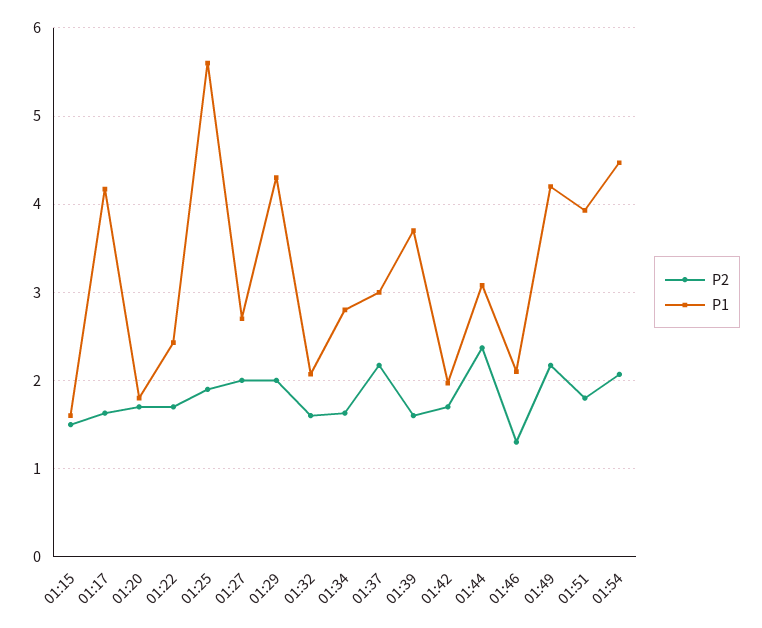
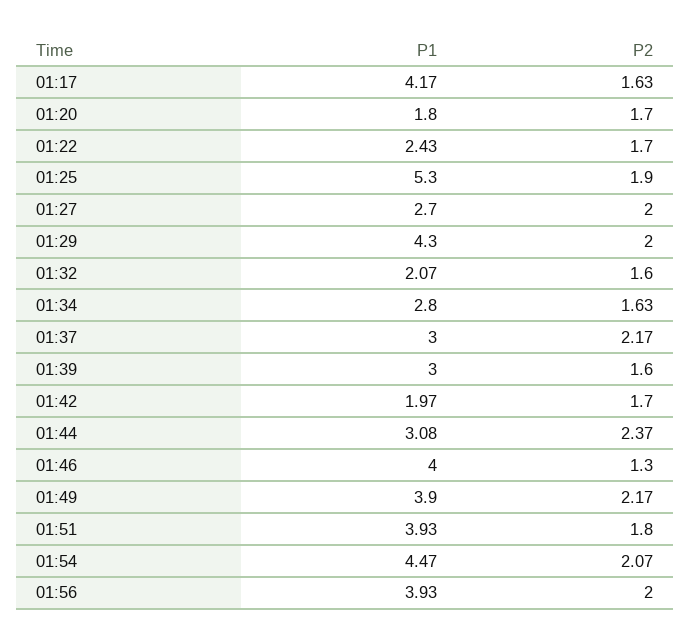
P2, 01:15: 1.5 -> none
P1, 01:15: 1.6 -> none
P1, 01:25: 5.6 -> 5.3
P1, 01:39: 3.7 -> 3
P1, 01:46: 2.1 -> 4
P1, 01:49: 4.2 -> 3.9
P1, 01:56: none -> 3.93
P2, 01:56: none -> 2

